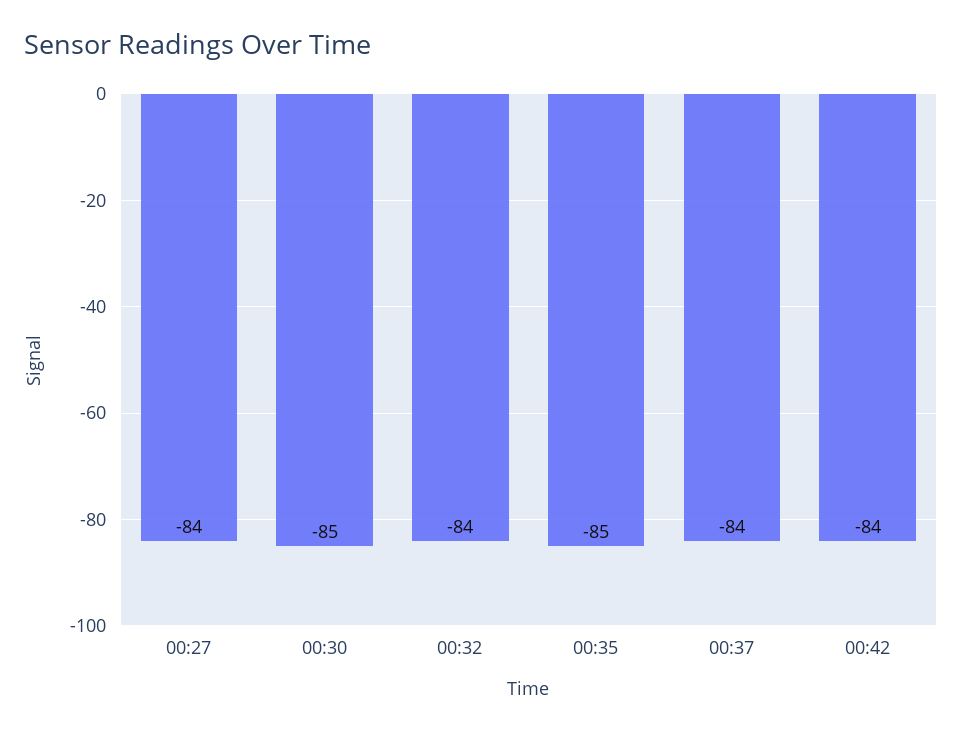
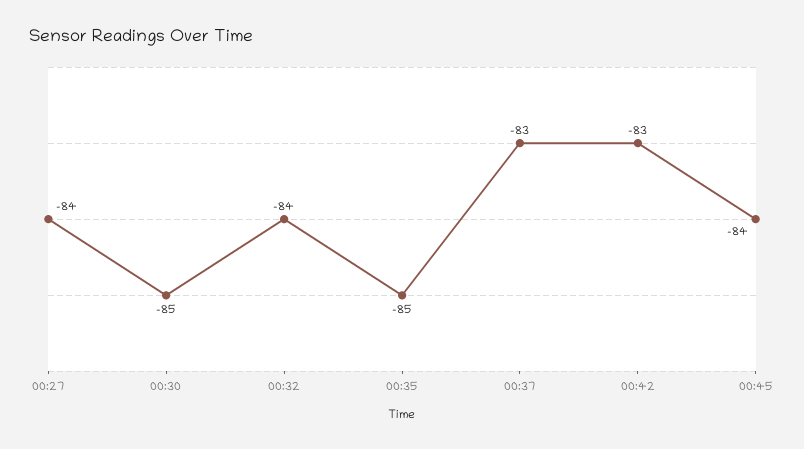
00:37: -84 -> -83
00:42: -84 -> -83
00:45: none -> -84

